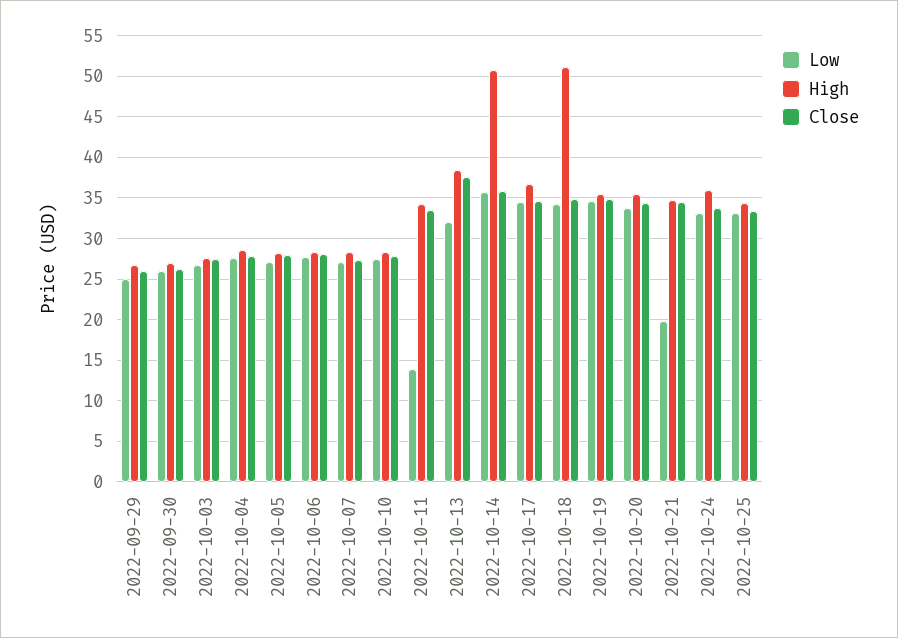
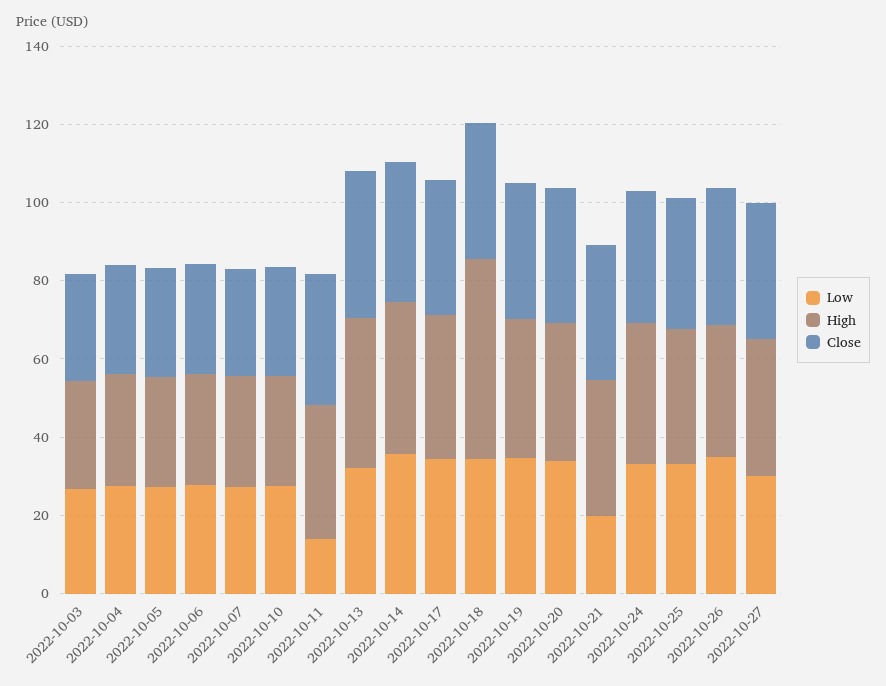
Low, 2022-09-29: 25 -> none
High, 2022-09-29: 27 -> none
Close, 2022-09-29: 26 -> none
Low, 2022-09-30: 26 -> none
High, 2022-09-30: 27 -> none
Close, 2022-09-30: 26 -> none
High, 2022-10-14: 51 -> 40
Low, 2022-10-26: none -> 35
High, 2022-10-26: none -> 35
Close, 2022-10-26: none -> 35
Low, 2022-10-27: none -> 30
High, 2022-10-27: none -> 35
Close, 2022-10-27: none -> 35

